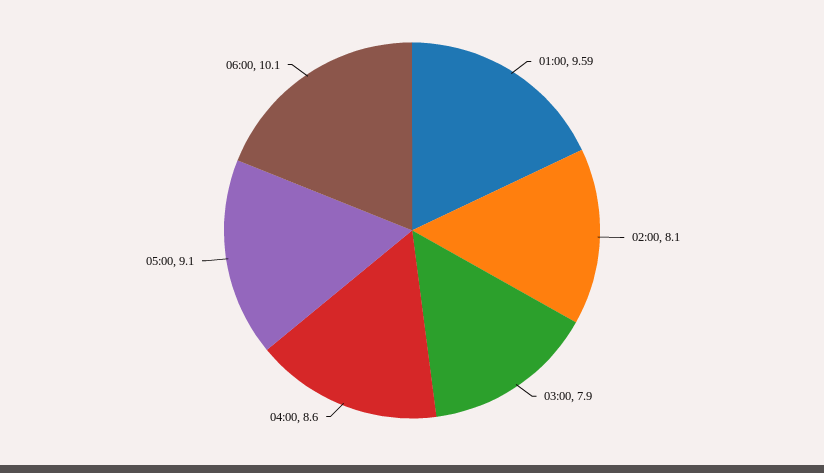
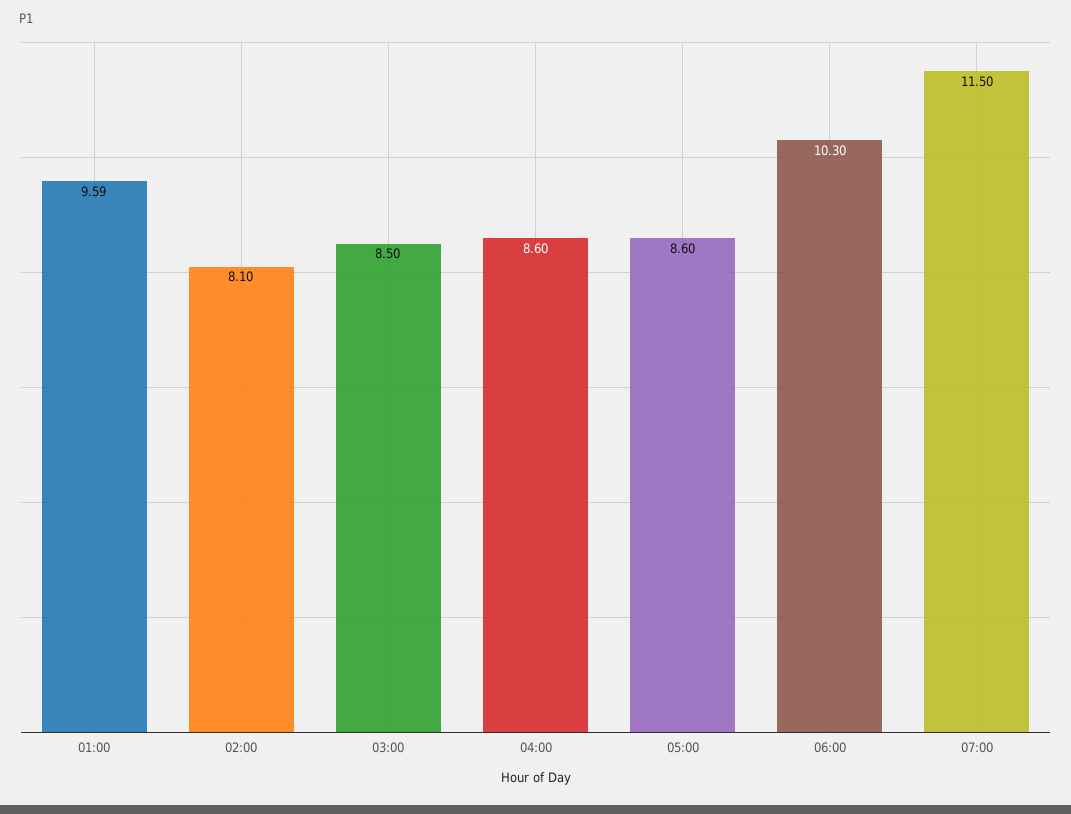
03:00: 7.9 -> 8.5
05:00: 9.1 -> 8.6
06:00: 10.1 -> 10.3
07:00: none -> 11.5

